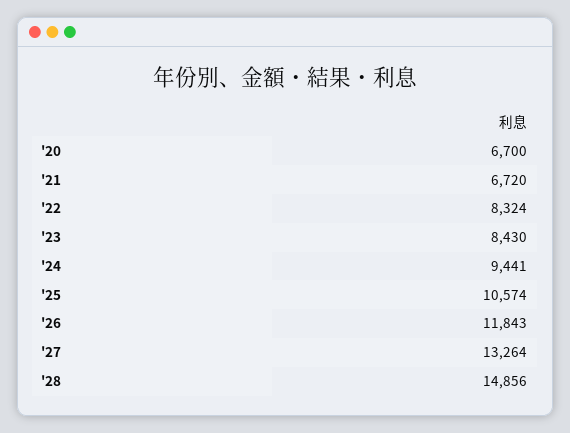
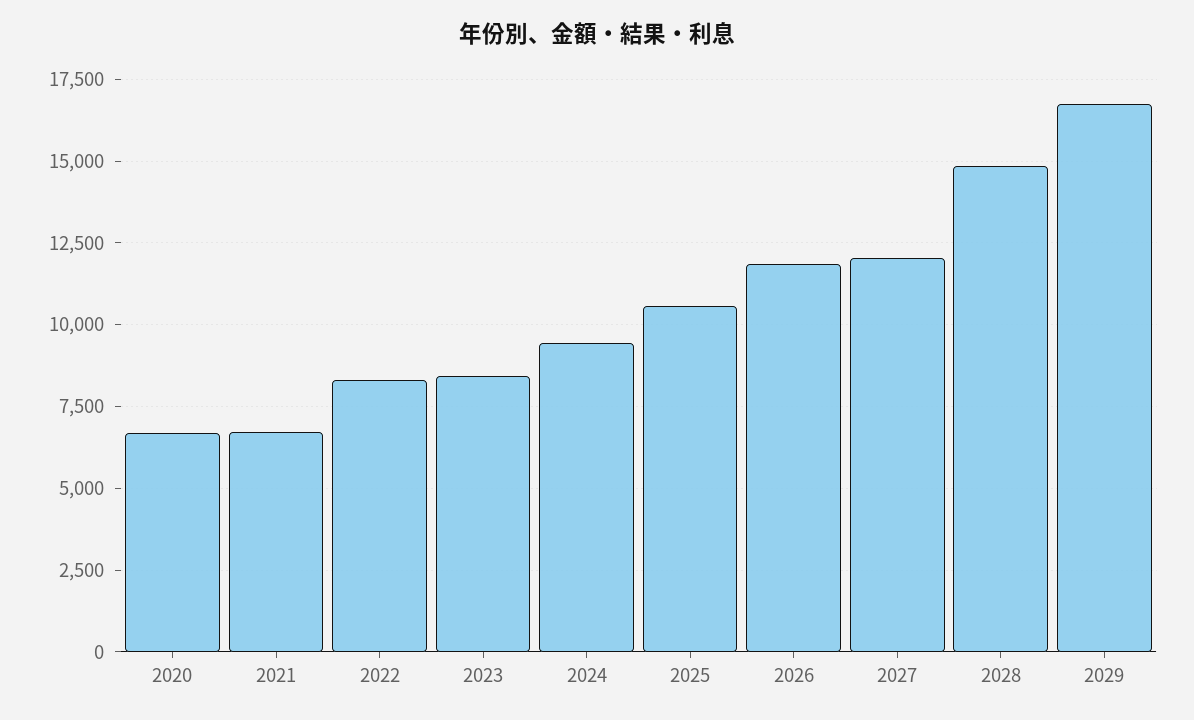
'27: 13264 -> 12000
2029: none -> 16750

